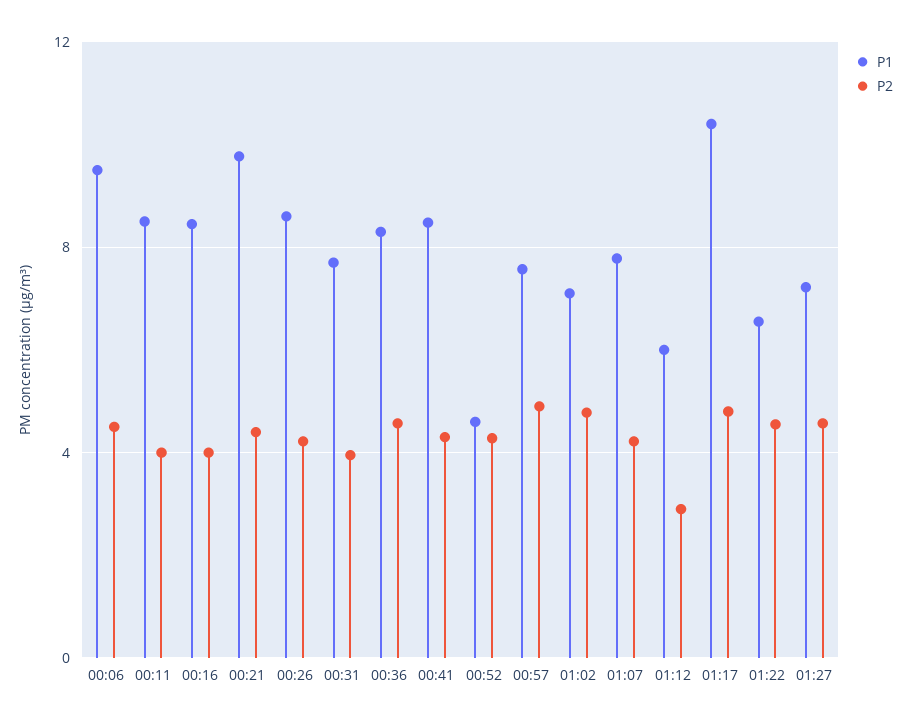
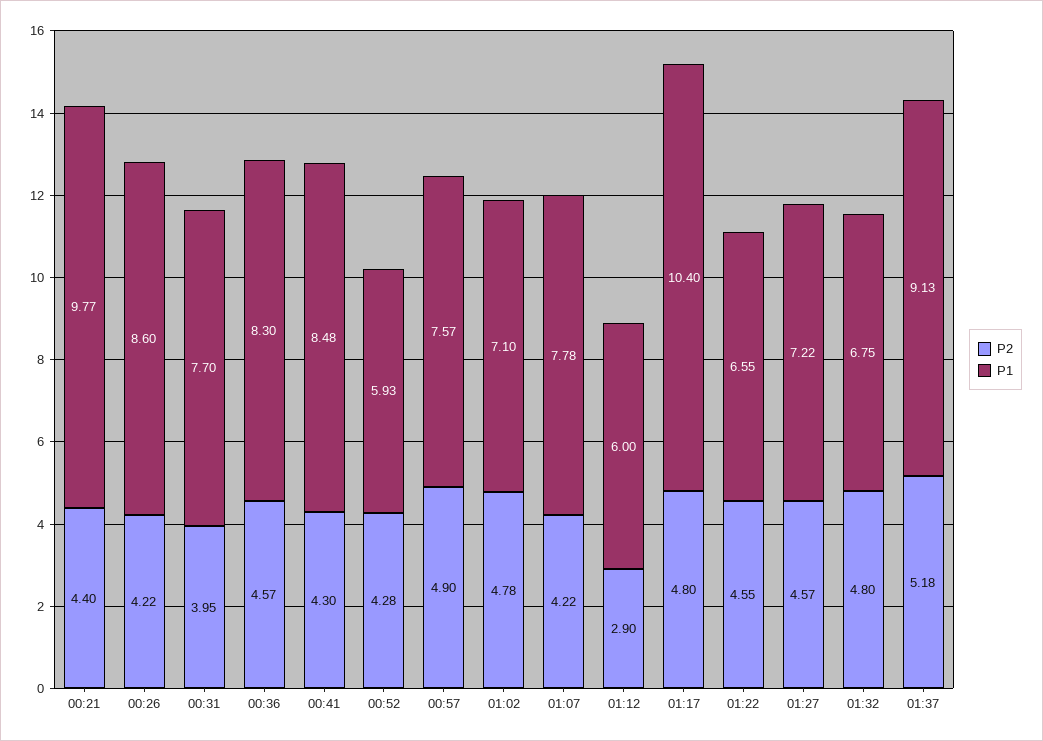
P1, 00:06: 9.5 -> none
P2, 00:06: 4.5 -> none
P1, 00:11: 8.5 -> none
P2, 00:11: 4 -> none
P1, 00:16: 8.5 -> none
P2, 00:16: 4 -> none
P1, 00:52: 4.5 -> 5.93
P2, 01:32: none -> 4.8
P1, 01:32: none -> 6.75
P2, 01:37: none -> 5.18
P1, 01:37: none -> 9.13

